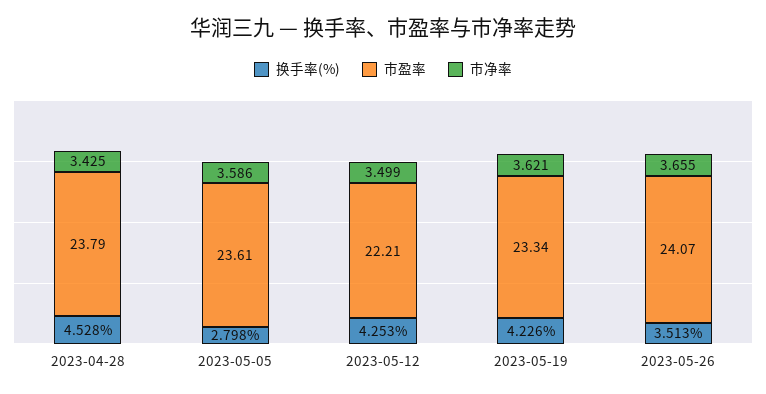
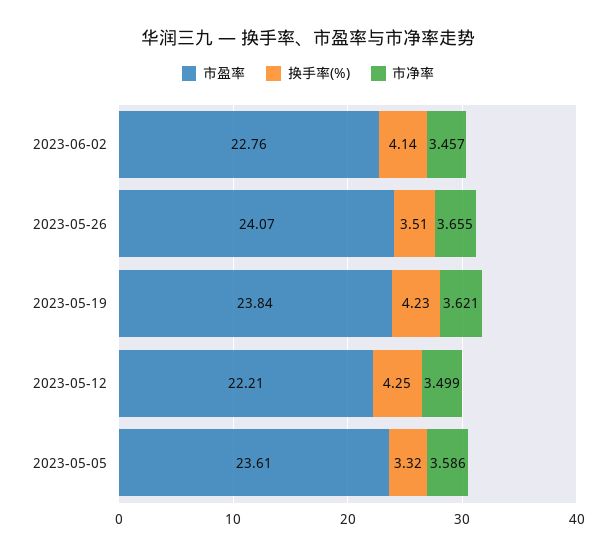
换手率(%), 2023-04-28: 4.528 -> none
市盈率, 2023-04-28: 23.79 -> none
市净率, 2023-04-28: 3.425 -> none
换手率(%), 2023-05-05: 2.798 -> 3.32
市盈率, 2023-05-19: 23.34 -> 23.84
市盈率, 2023-06-02: none -> 22.76
换手率(%), 2023-06-02: none -> 4.14
市净率, 2023-06-02: none -> 3.457

